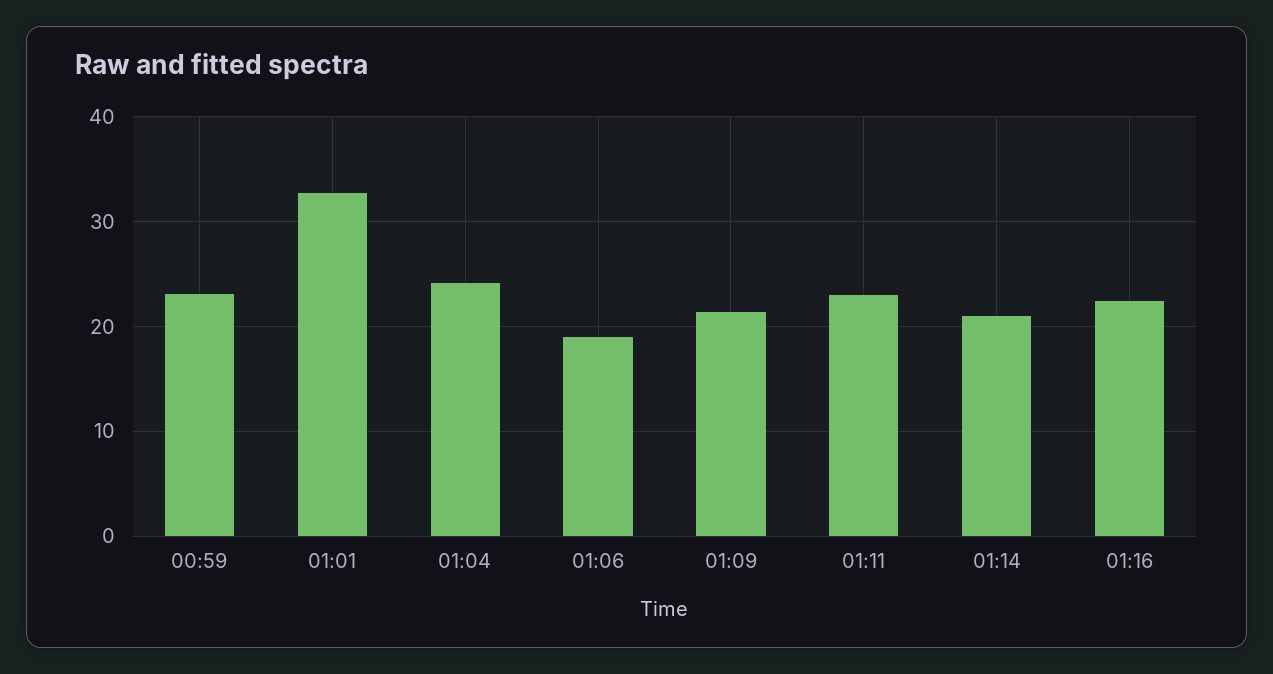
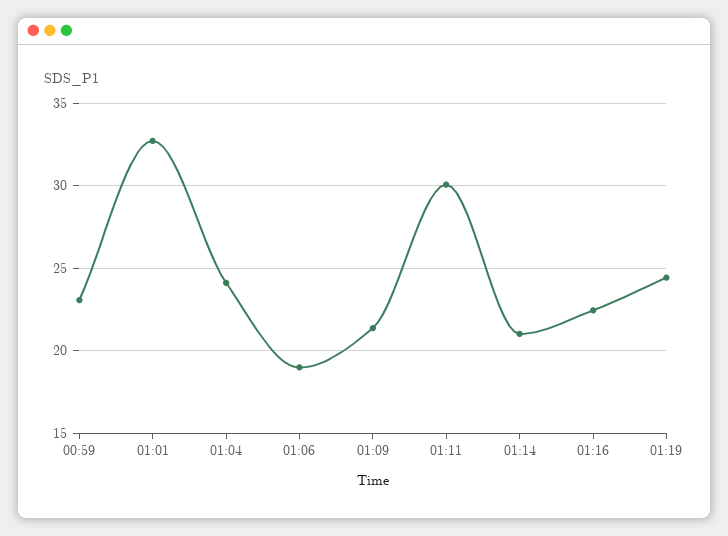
01:11: 23 -> 30
01:19: none -> 24.5

